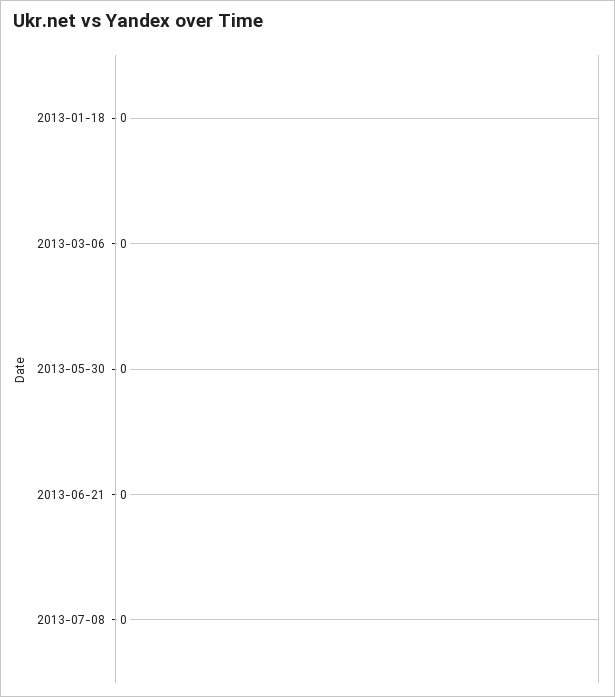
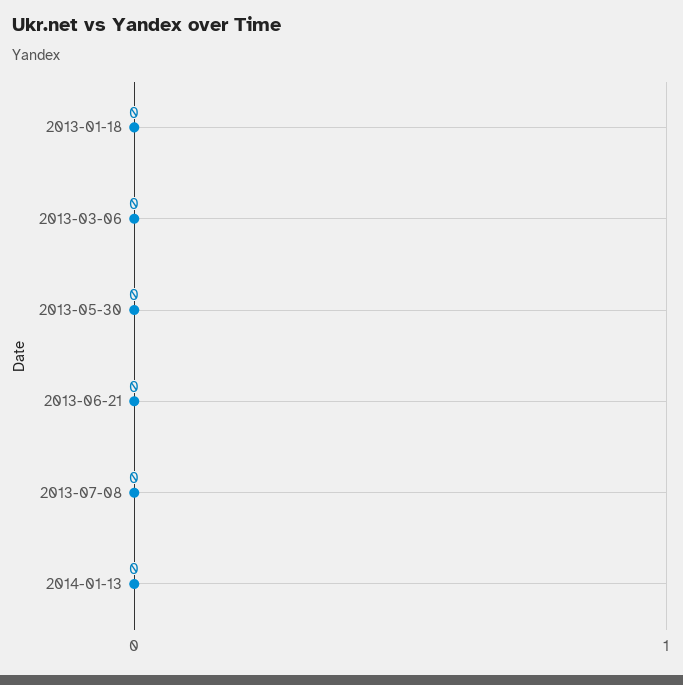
2014-01-13: none -> 0

